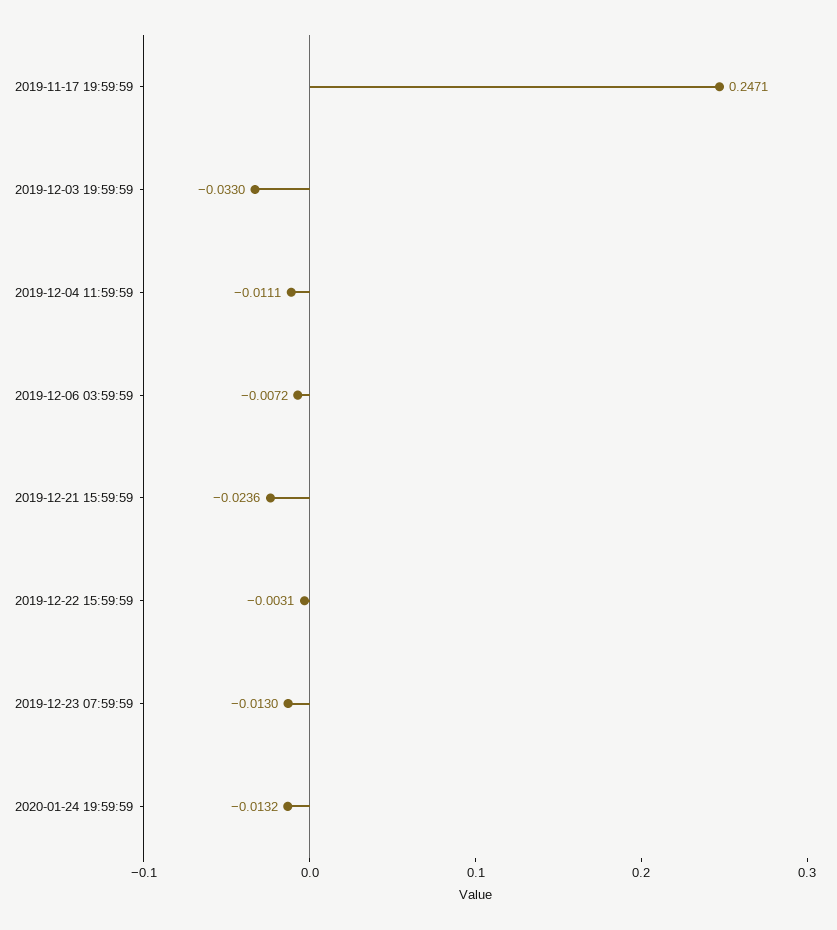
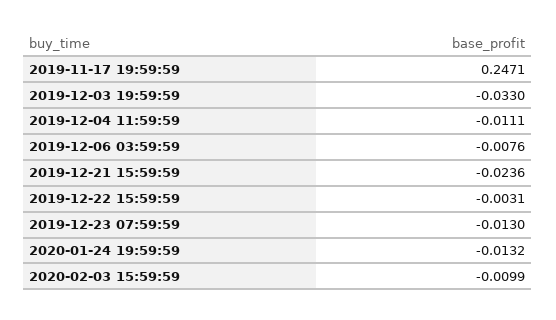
2019-12-06 03:59:59: -0.0072 -> -0.0076
2020-02-03 15:59:59: none -> -0.0099

